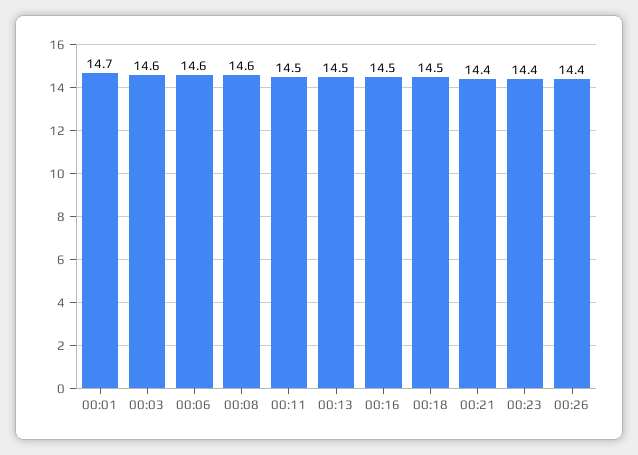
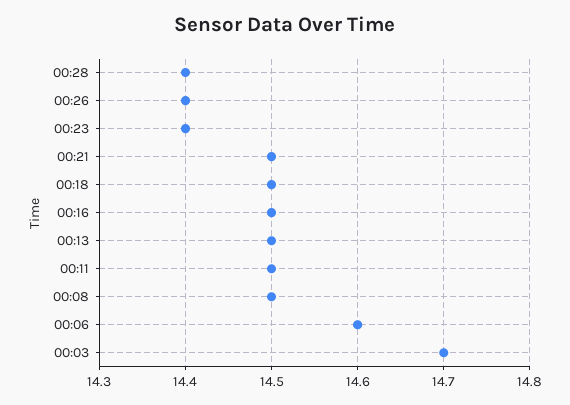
00:01: 14.7 -> none
00:03: 14.6 -> 14.7
00:08: 14.6 -> 14.5
00:21: 14.4 -> 14.5
00:28: none -> 14.4

